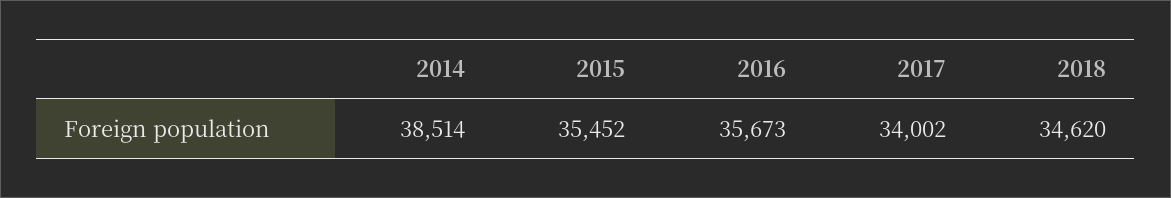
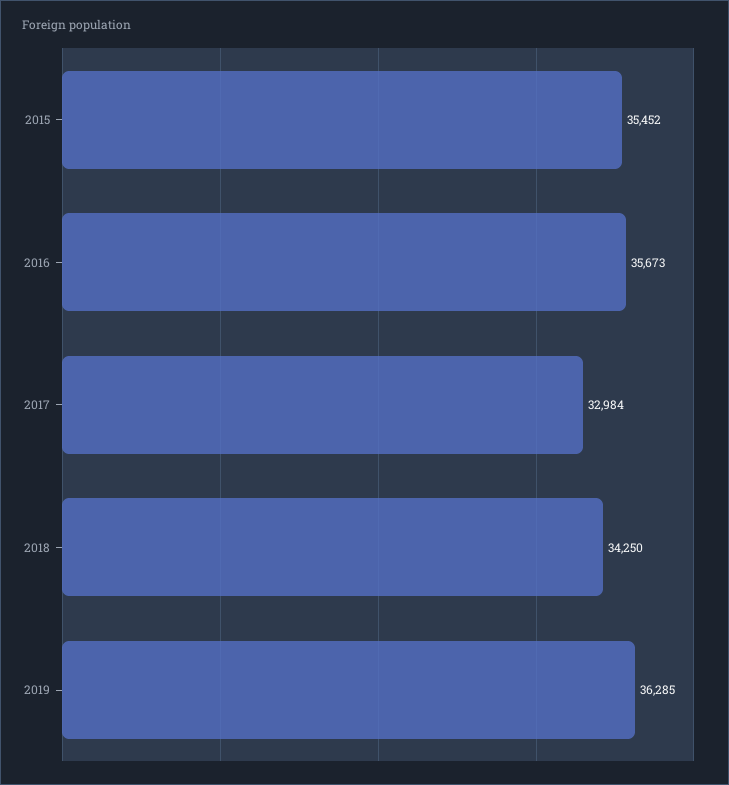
2014: 38514 -> none
2017: 34002 -> 32984
2018: 34620 -> 34250
2019: none -> 36285

